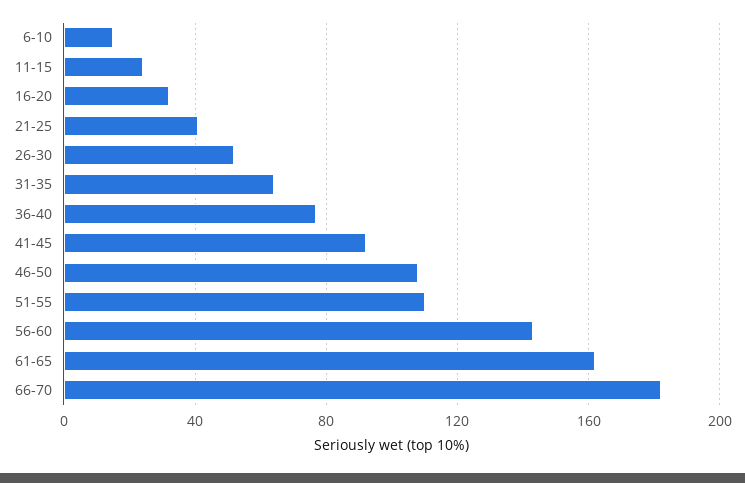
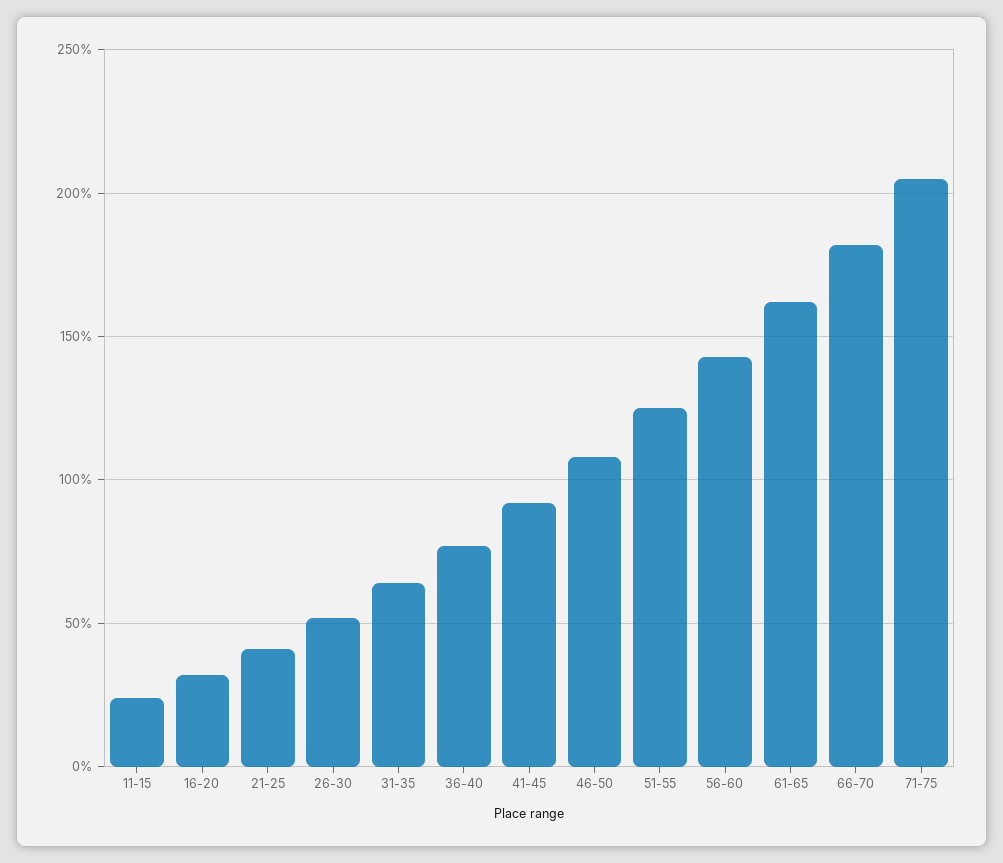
6-10: 15 -> none
51-55: 110 -> 125
71-75: none -> 205

